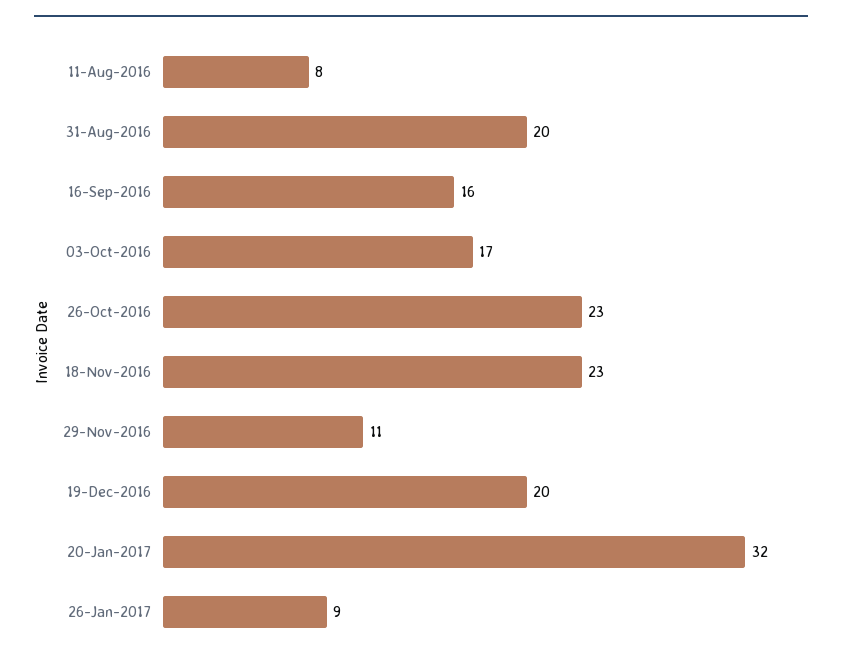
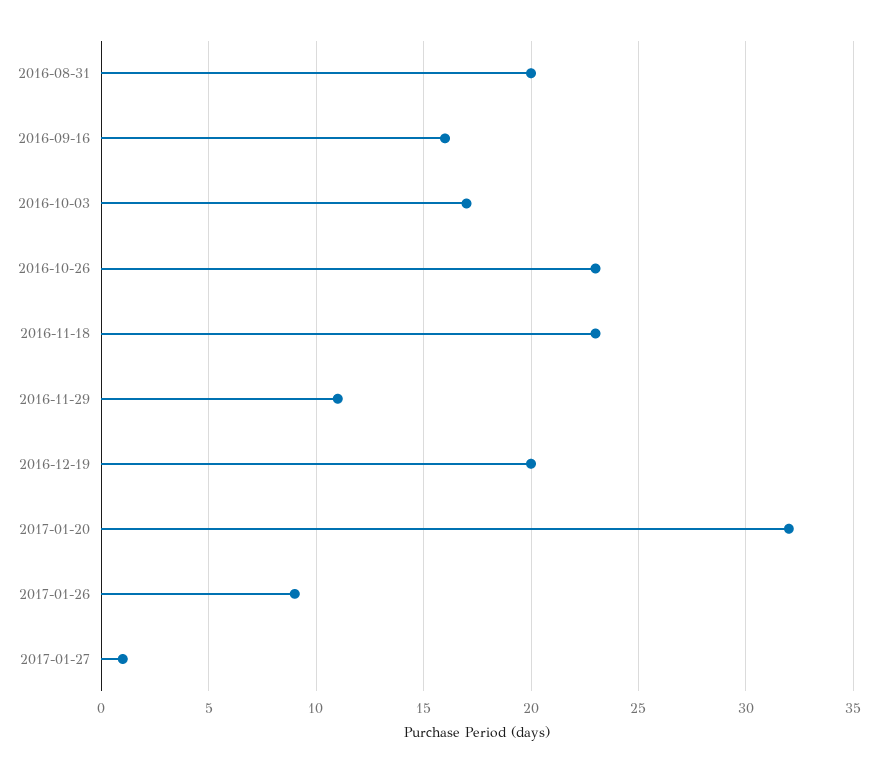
11-Aug-2016: 8 -> none
2017-01-27: none -> 1

